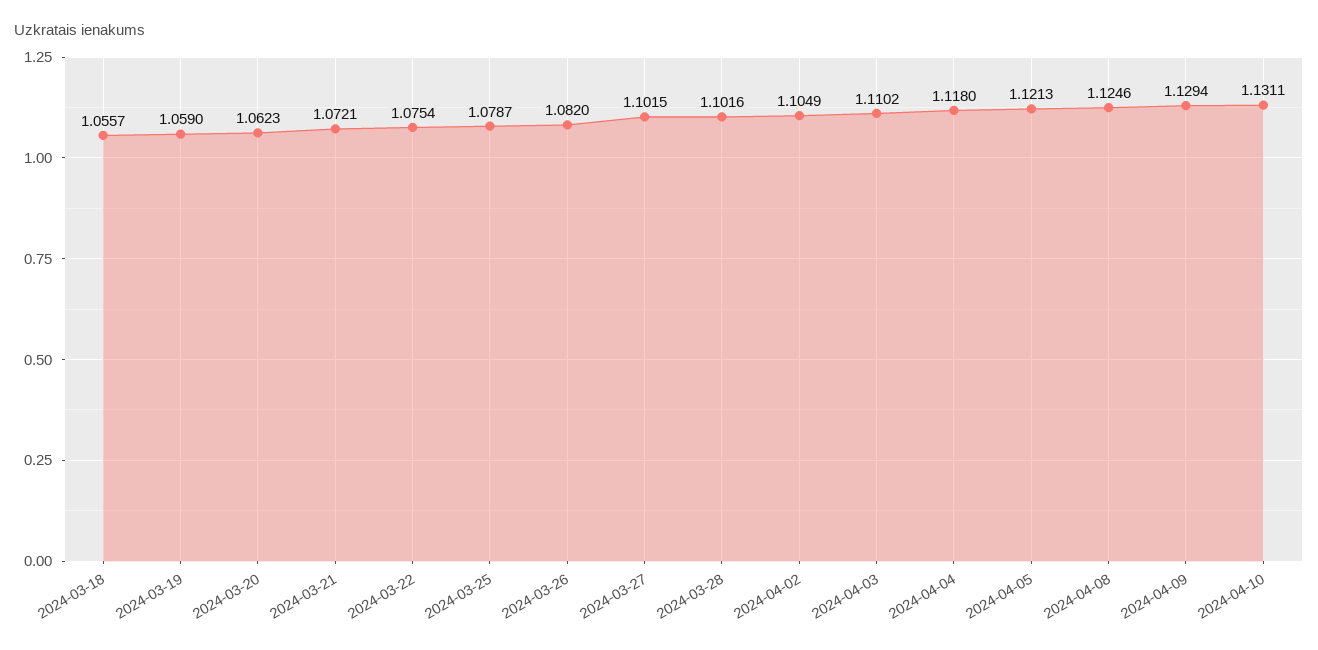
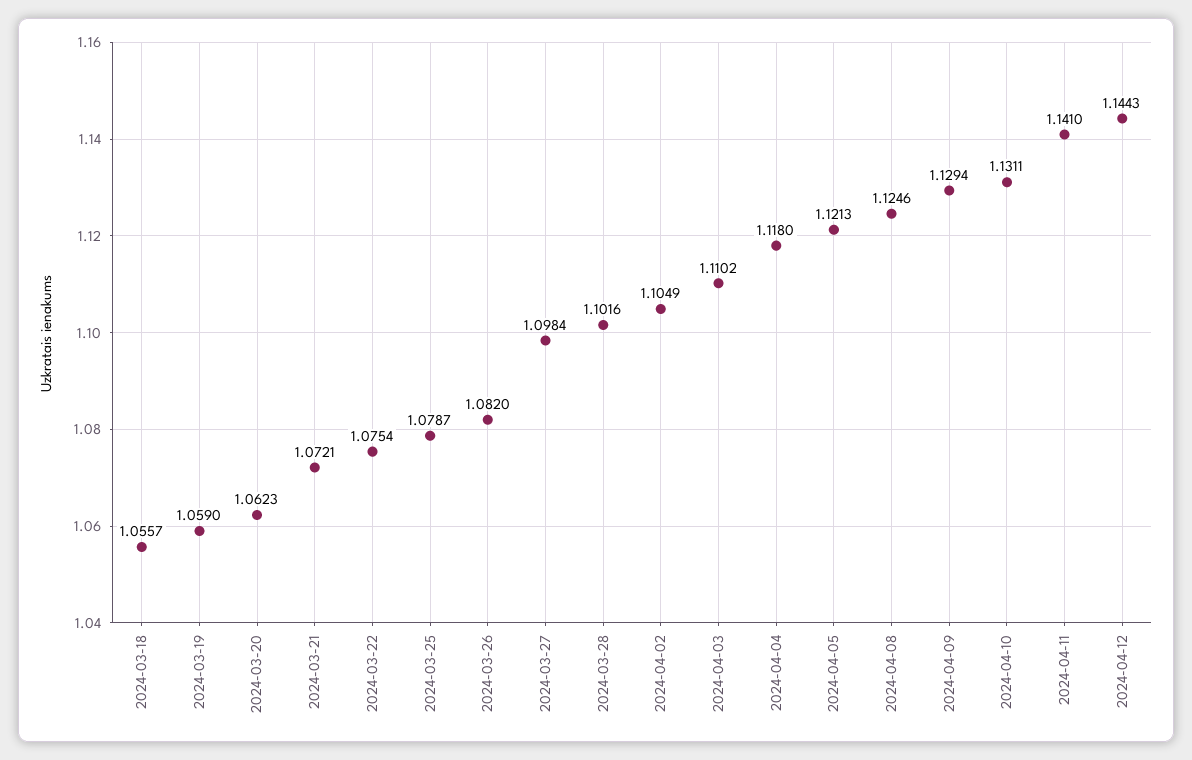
2024-03-27: 1.1015 -> 1.0984
2024-04-11: none -> 1.141
2024-04-12: none -> 1.1443

